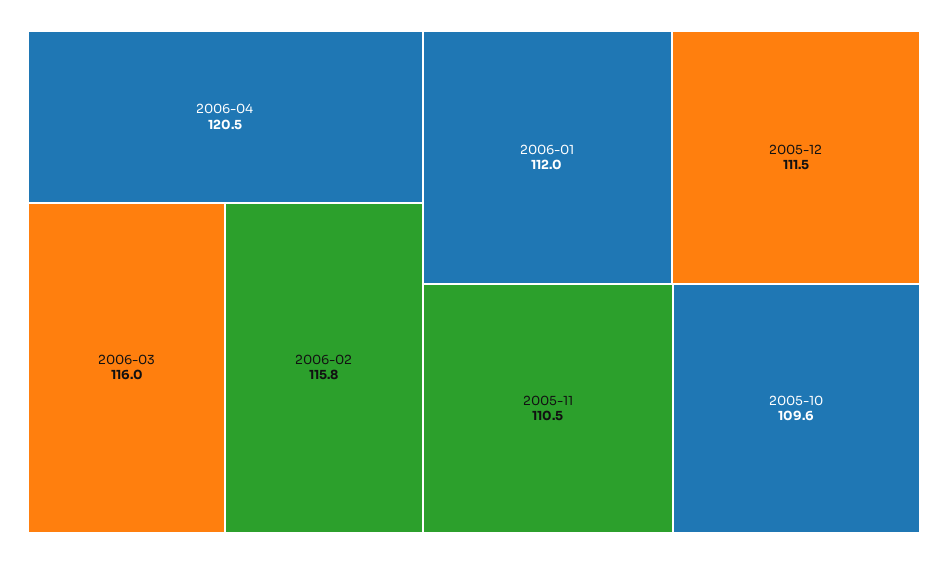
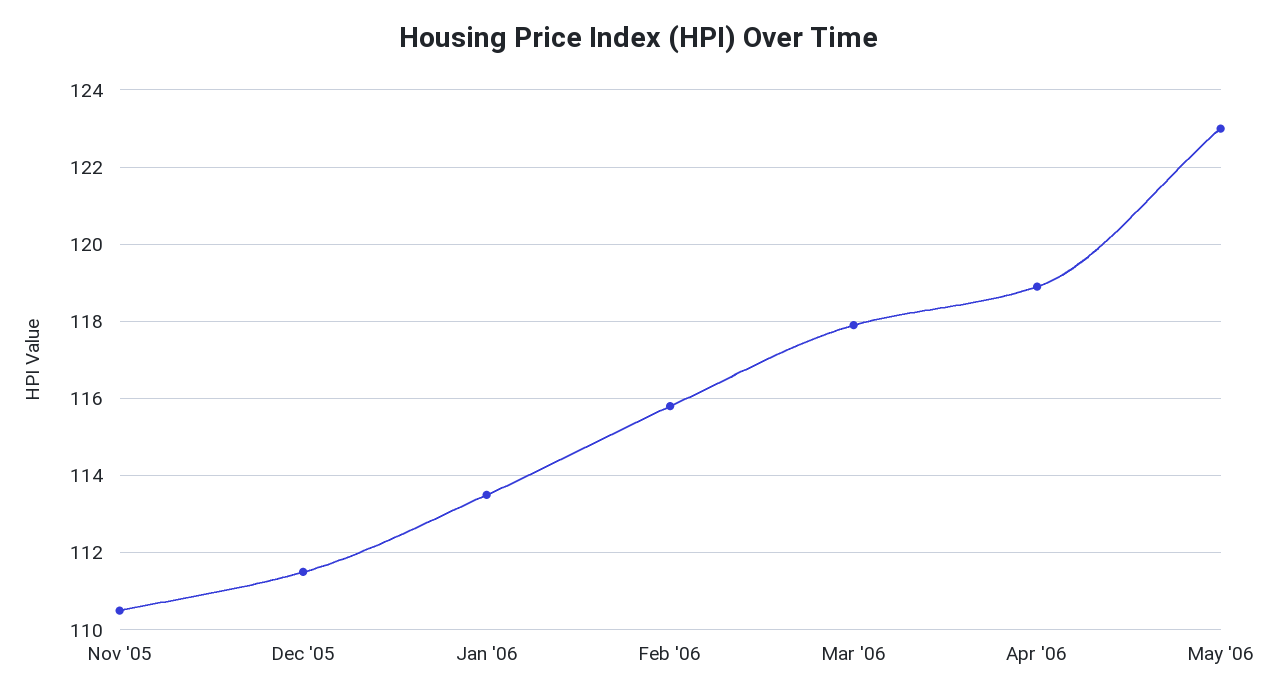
2006-04: 120.5 -> 119
2006-03: 116 -> 118
2006-01: 112 -> 113.5
2005-10: 109.6 -> none
May '06: none -> 123

